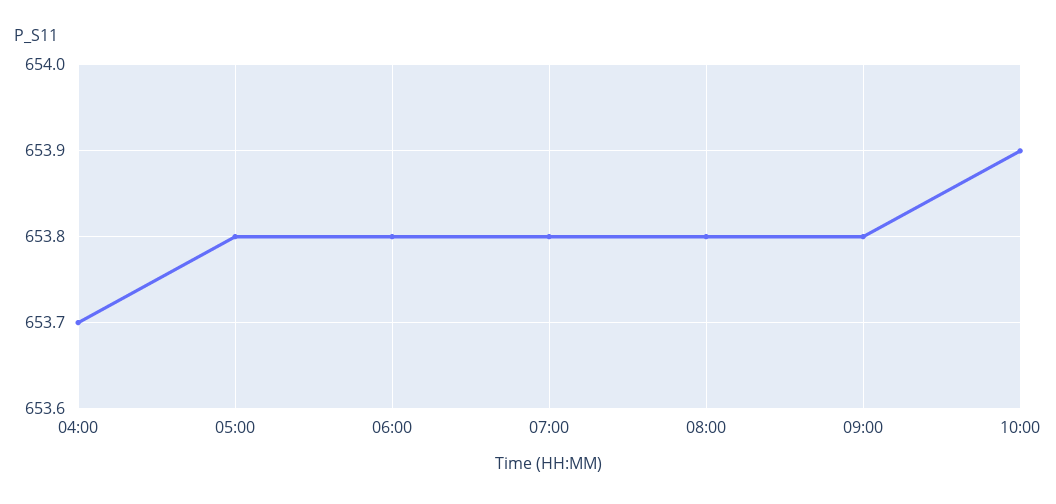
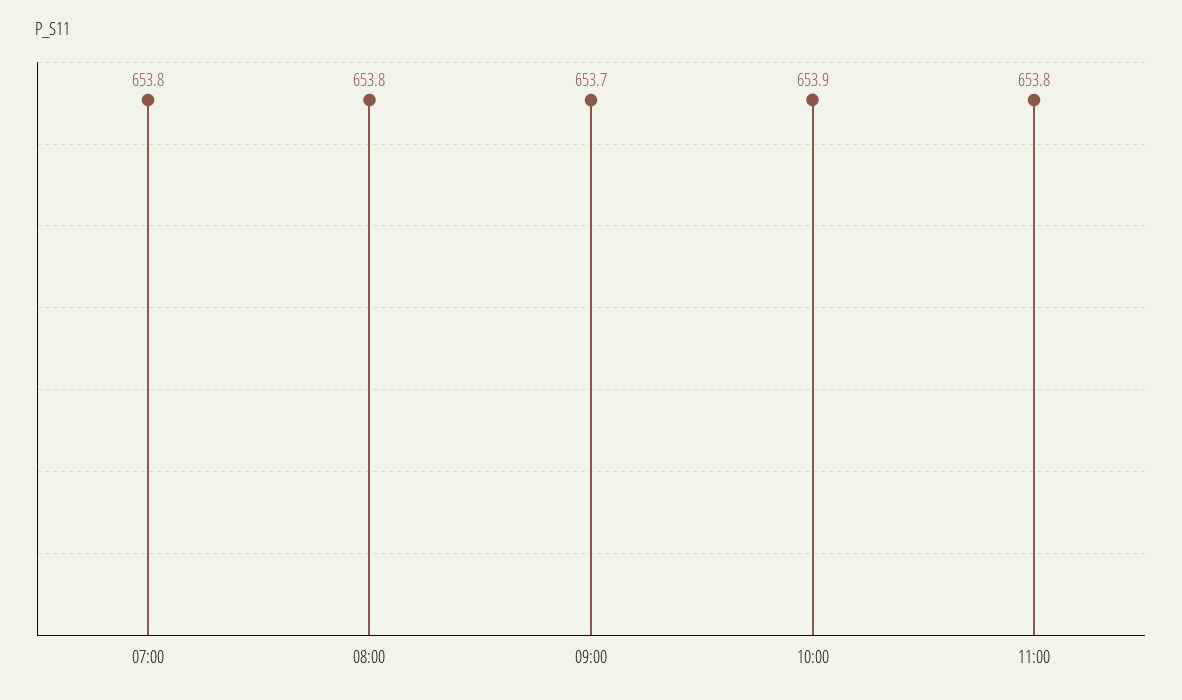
04:00: 653.7 -> none
05:00: 653.8 -> none
06:00: 653.8 -> none
09:00: 653.8 -> 653.7
11:00: none -> 653.8

